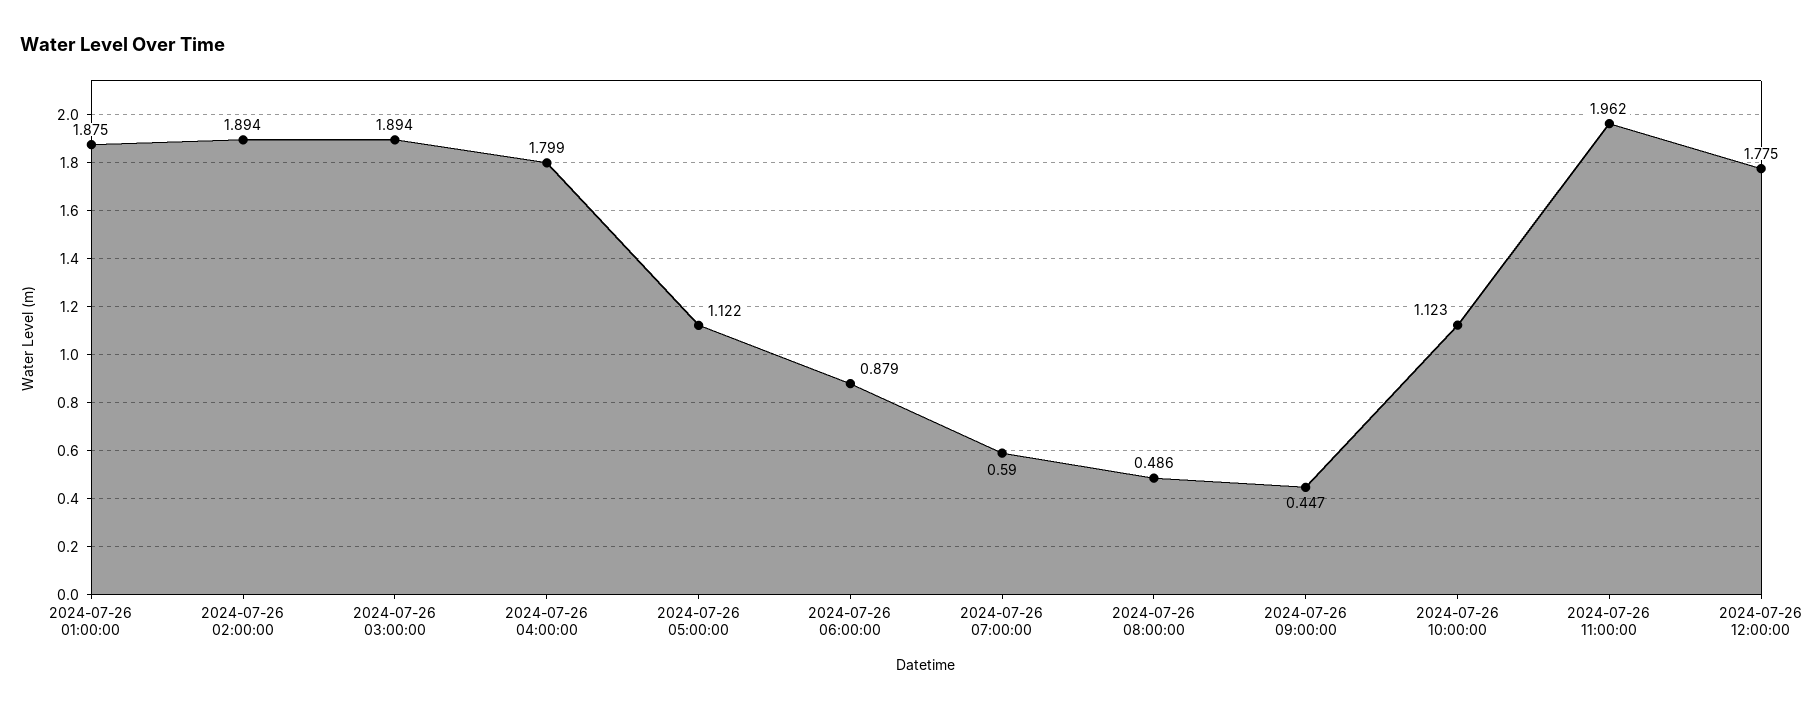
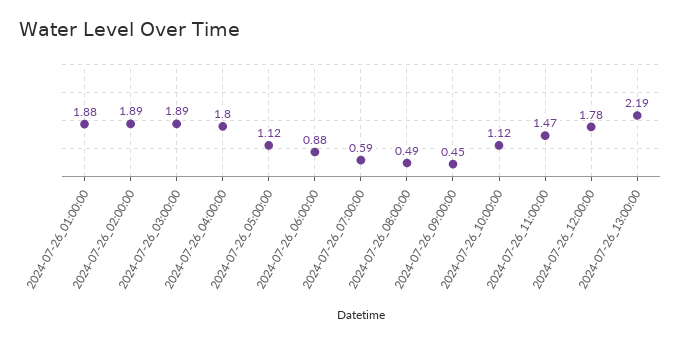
2024-07-26 11:00:00: 1.962 -> 1.47
2024-07-26_13:00:00: none -> 2.19

